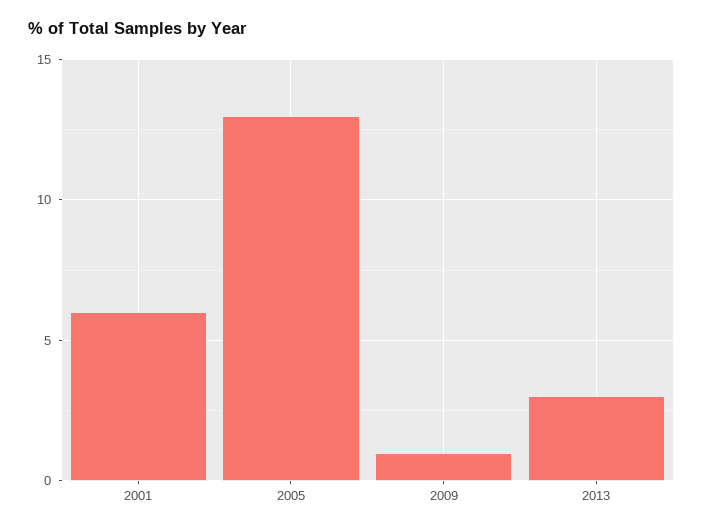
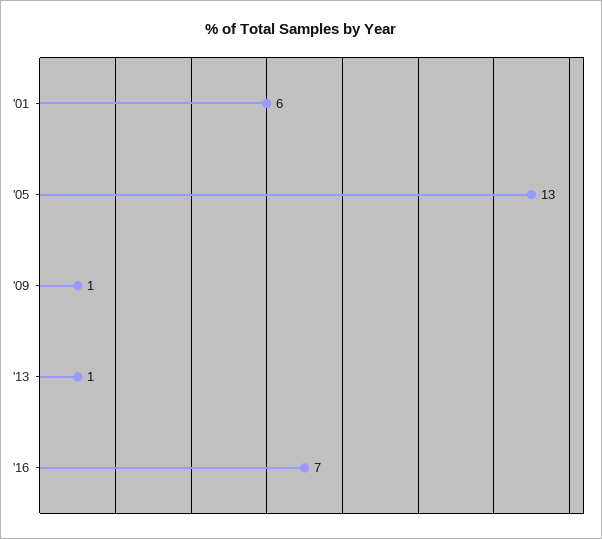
2013: 3 -> 1
'16: none -> 7

